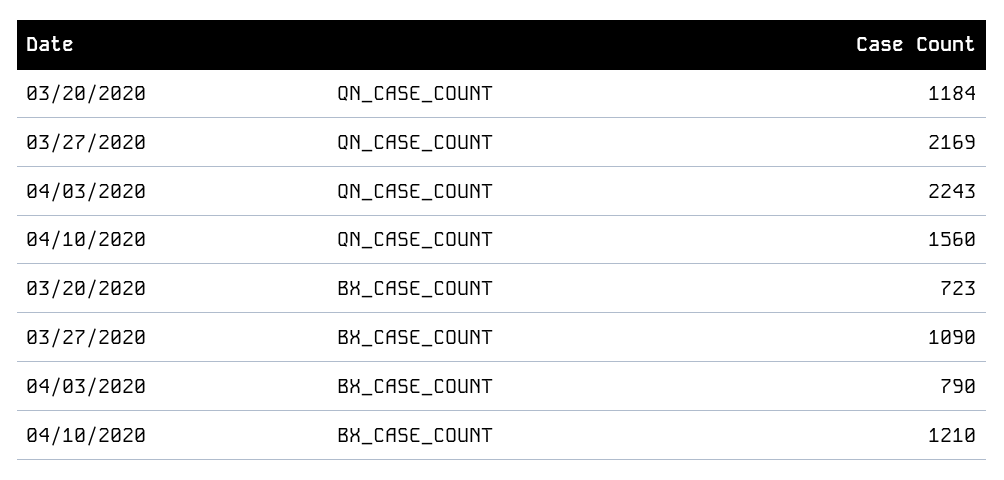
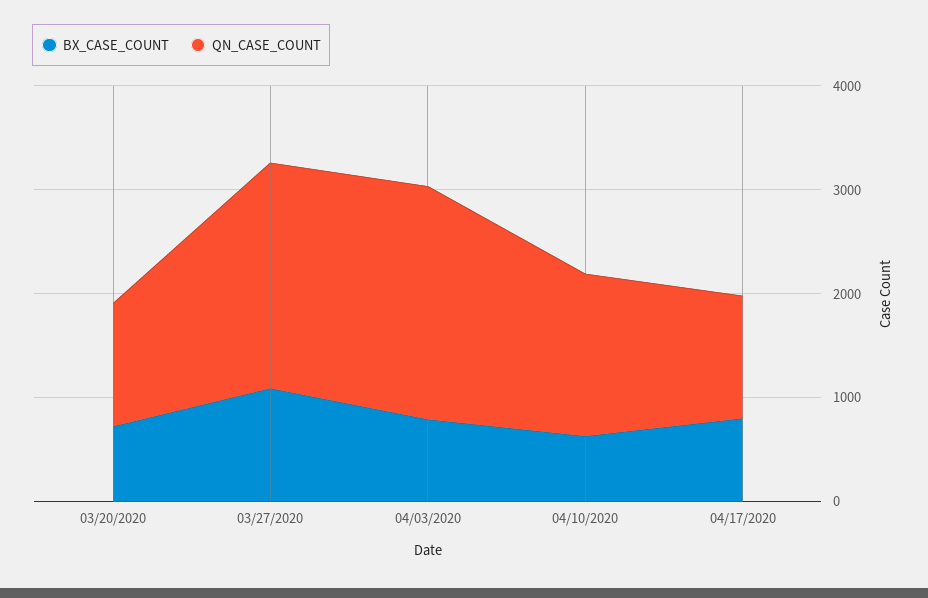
BX_CASE_COUNT, 04/10/2020: 1210 -> 600
BX_CASE_COUNT, 04/17/2020: none -> 800
QN_CASE_COUNT, 04/17/2020: none -> 1200

